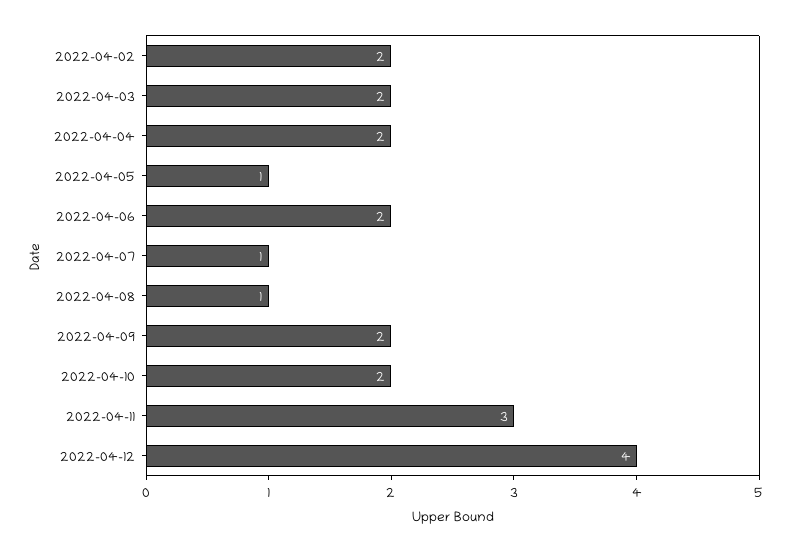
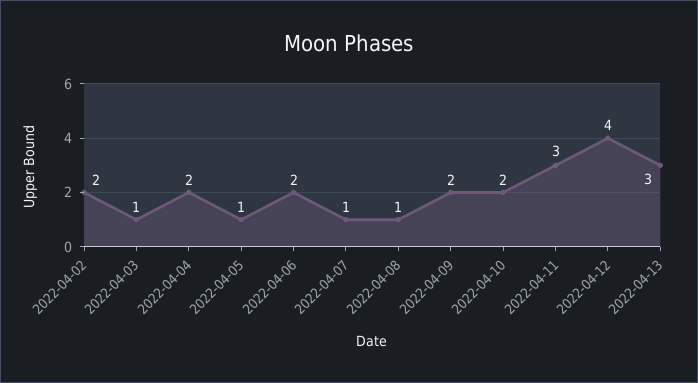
2022-04-03: 2 -> 1
2022-04-13: none -> 3

